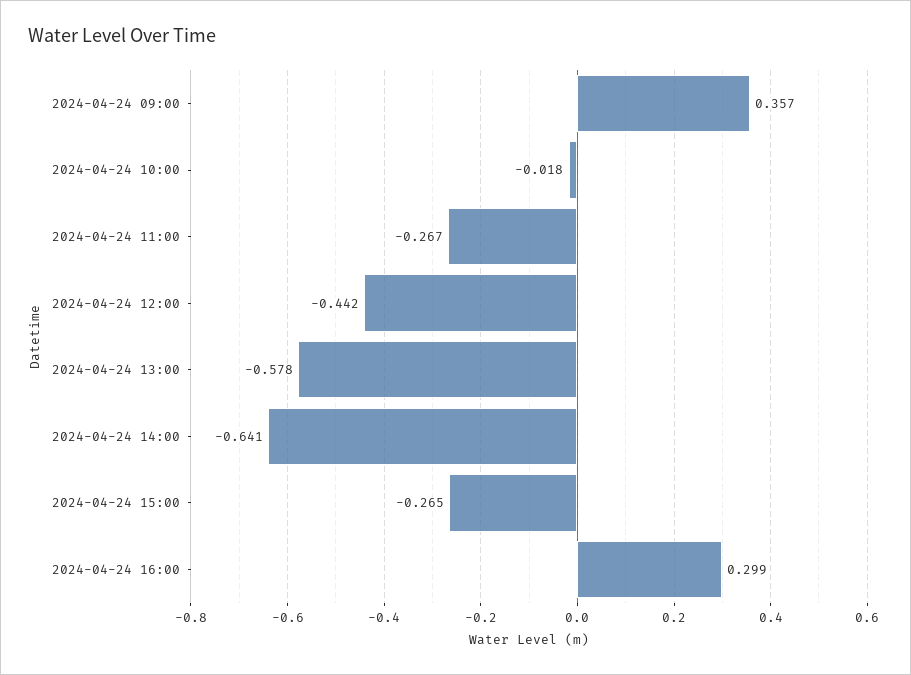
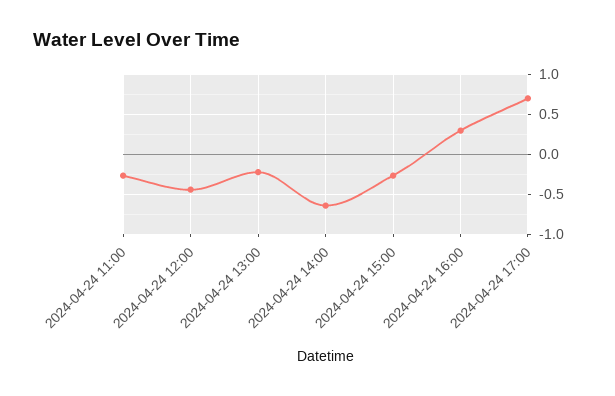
2024-04-24 09:00: 0.357 -> none
2024-04-24 10:00: -0.018 -> none
2024-04-24 13:00: -0.578 -> -0.2
2024-04-24 17:00: none -> 0.7

